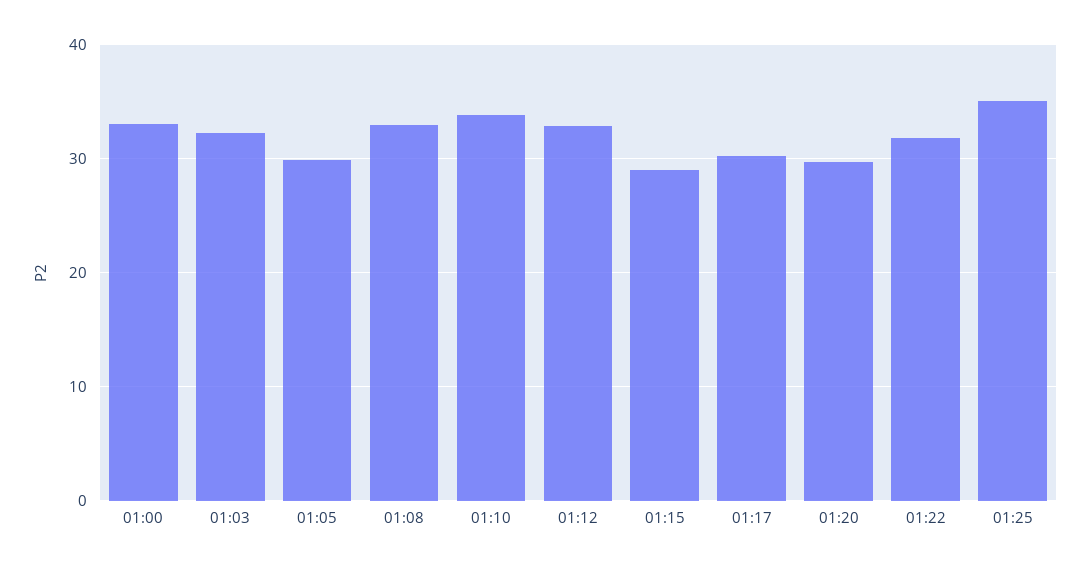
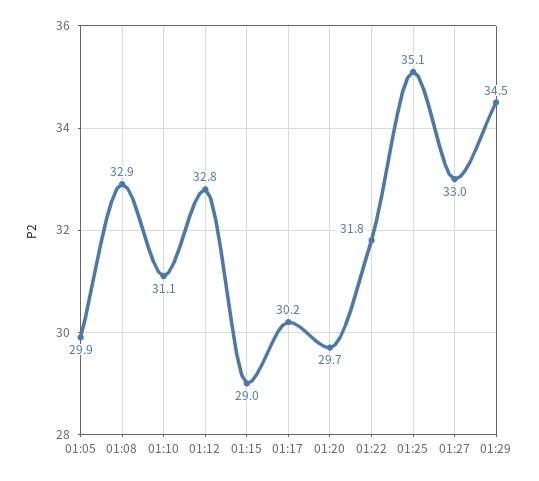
01:00: 33 -> none
01:03: 32 -> none
01:10: 34 -> 31.1
01:27: none -> 33
01:29: none -> 34.5

